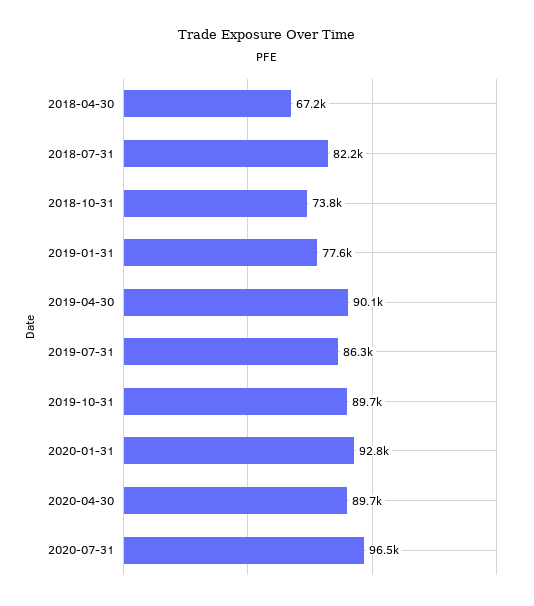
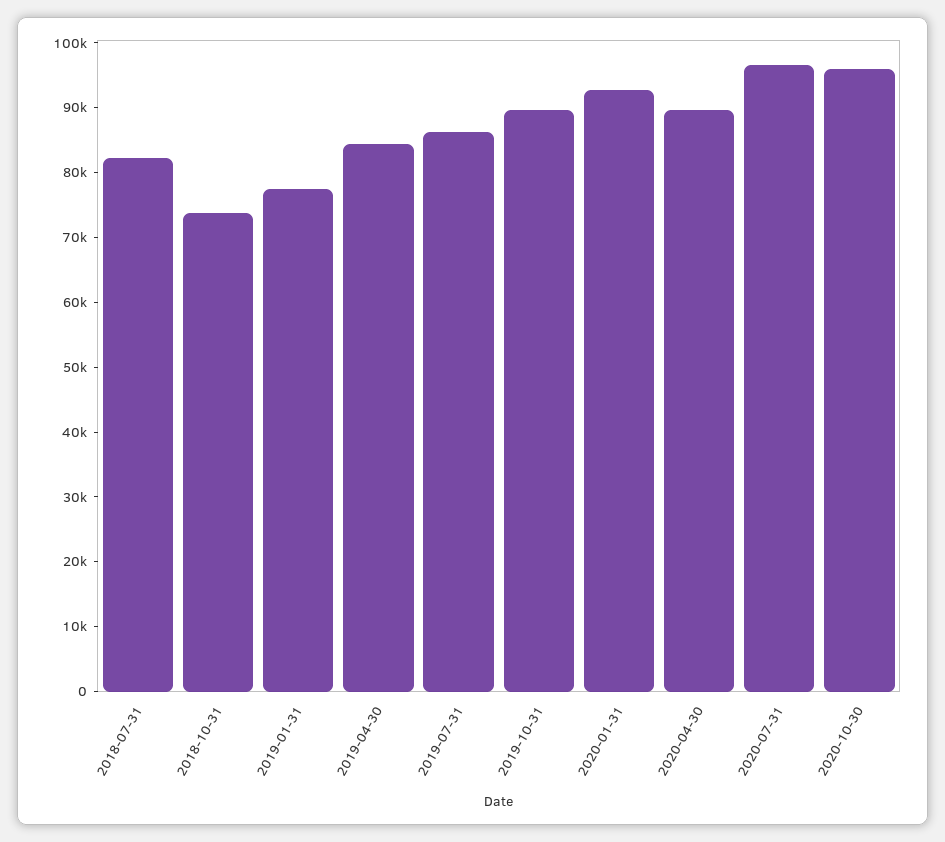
2018-04-30: 67200 -> none
2019-04-30: 90100 -> 84000
2020-10-30: none -> 96000

